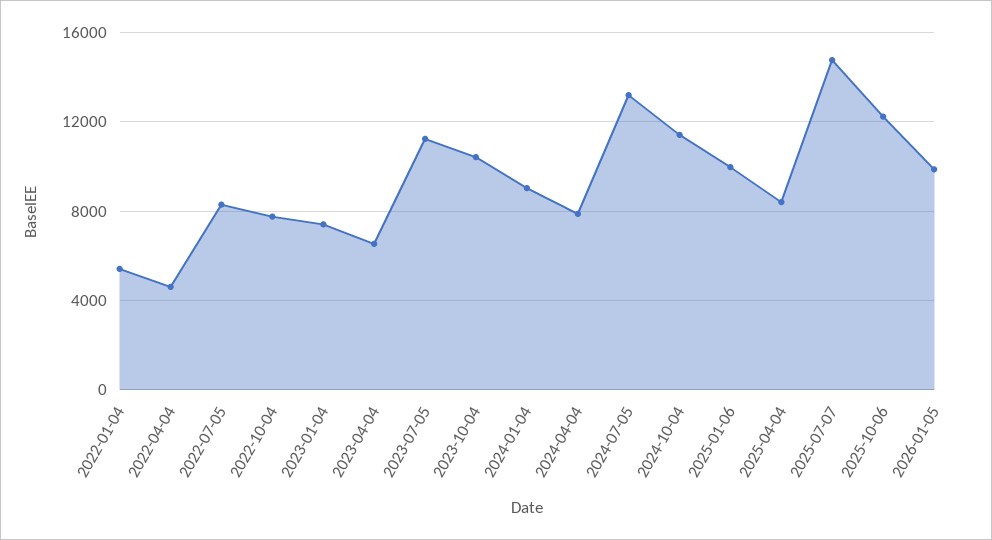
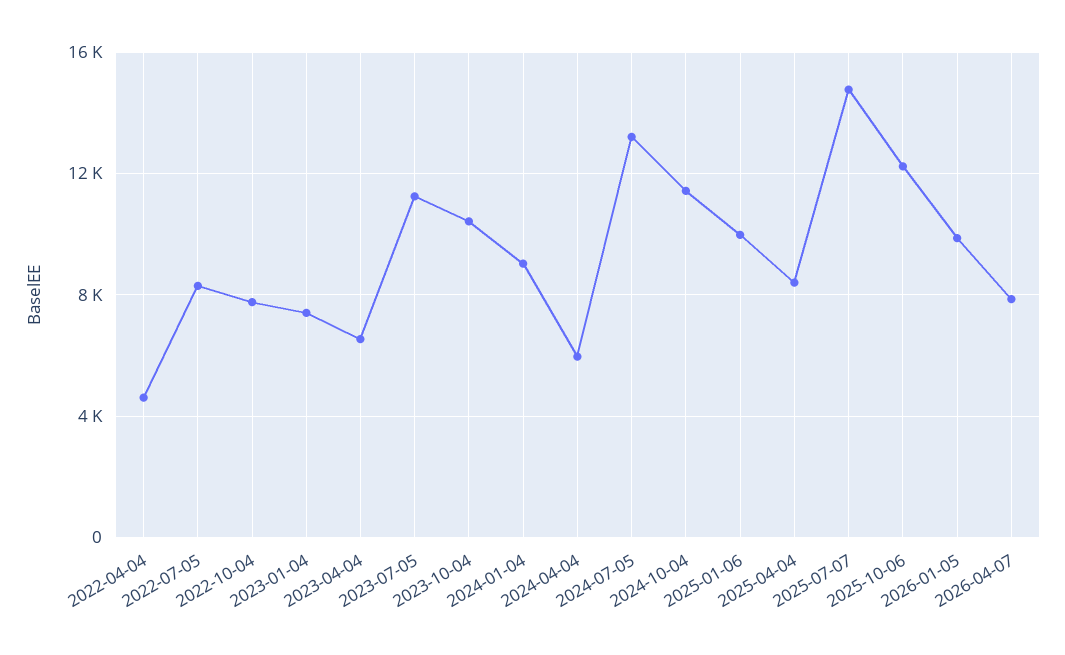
2022-01-04: 5500 -> none
2024-04-04: 8000 -> 6000
2026-04-07: none -> 8000

